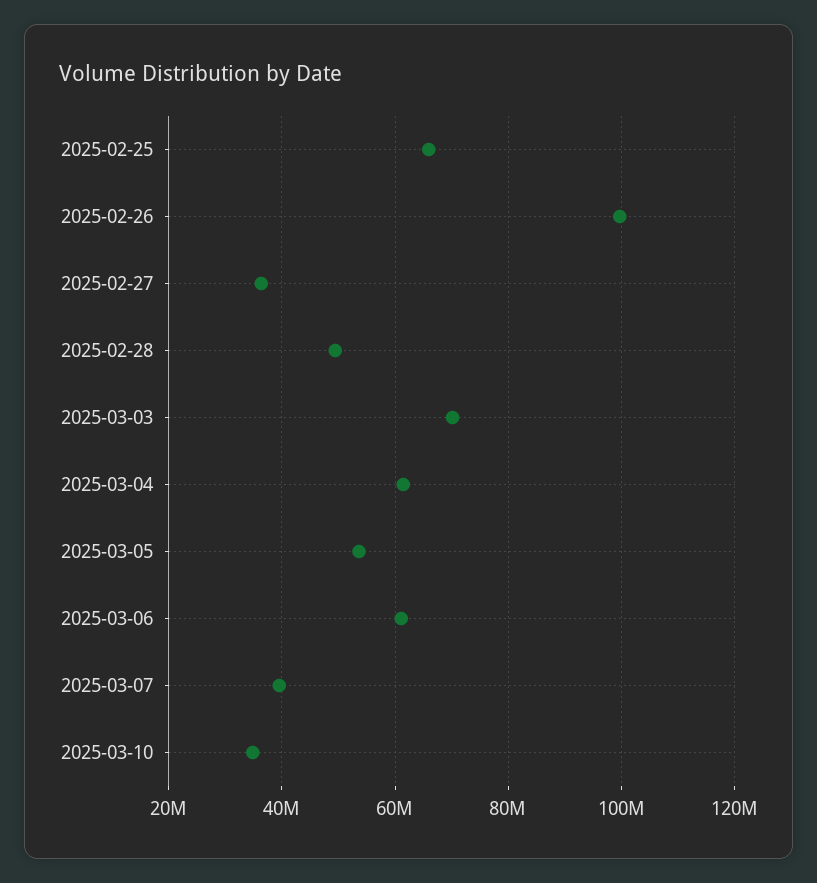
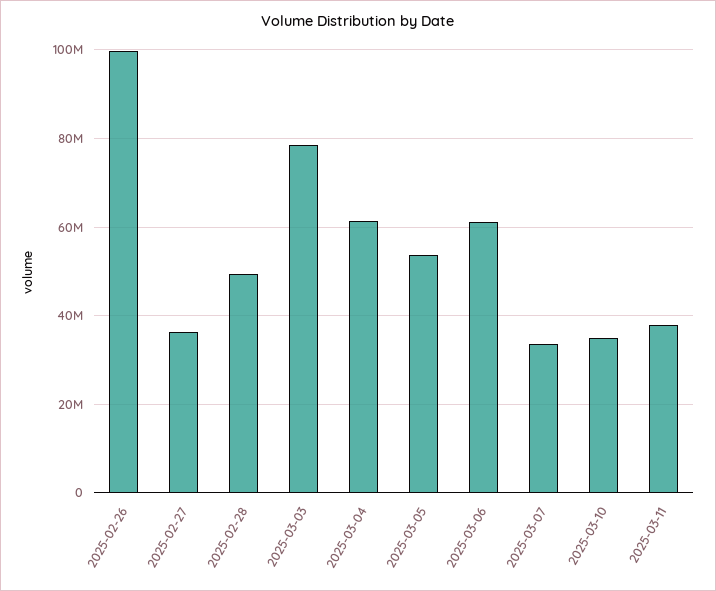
2025-02-25: 66000000 -> none
2025-03-03: 70000000 -> 78000000
2025-03-07: 40000000 -> 34000000
2025-03-11: none -> 38000000

